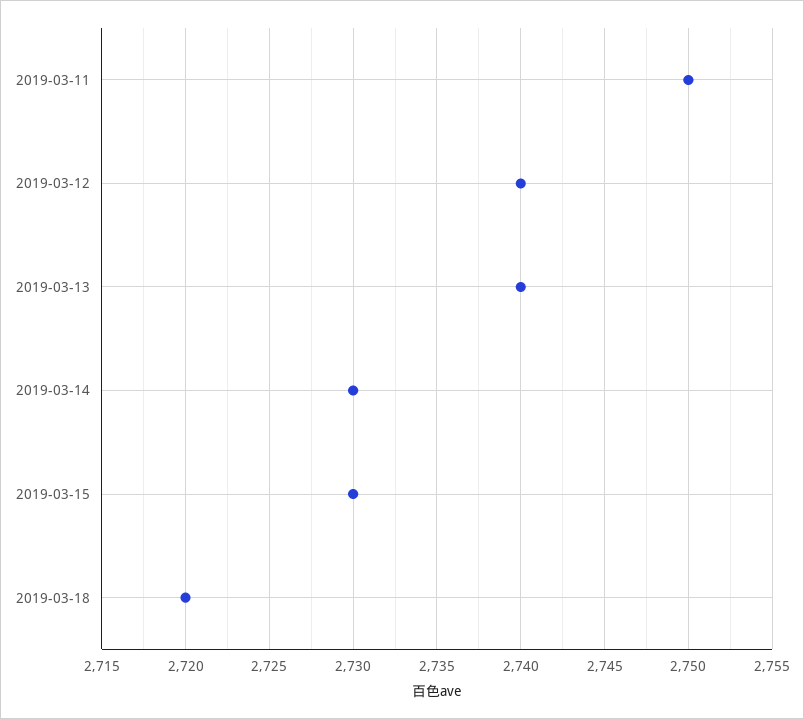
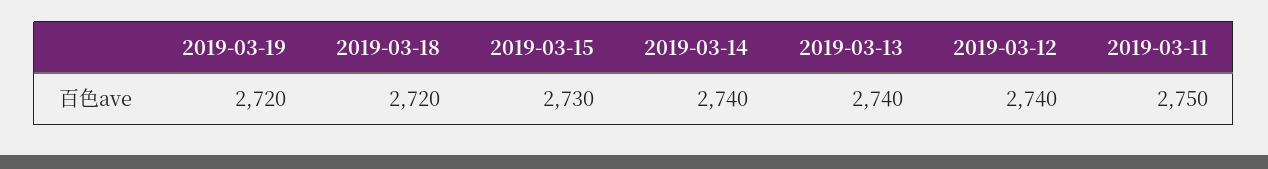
2019-03-14: 2730 -> 2740
2019-03-19: none -> 2720

